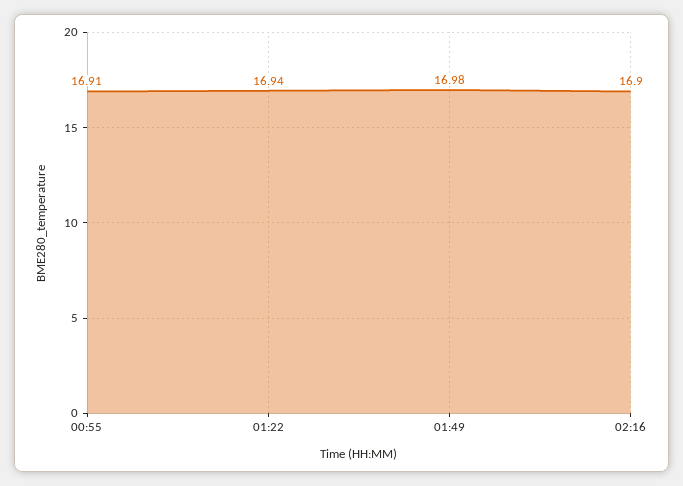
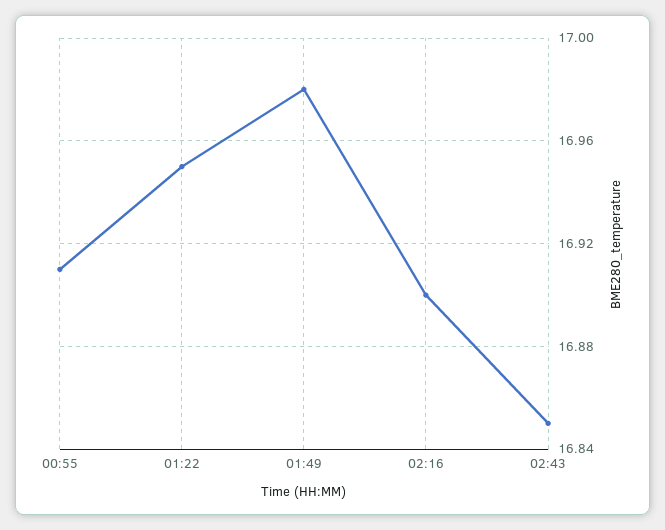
01:22: 16.94 -> 16.95
02:43: none -> 16.85

